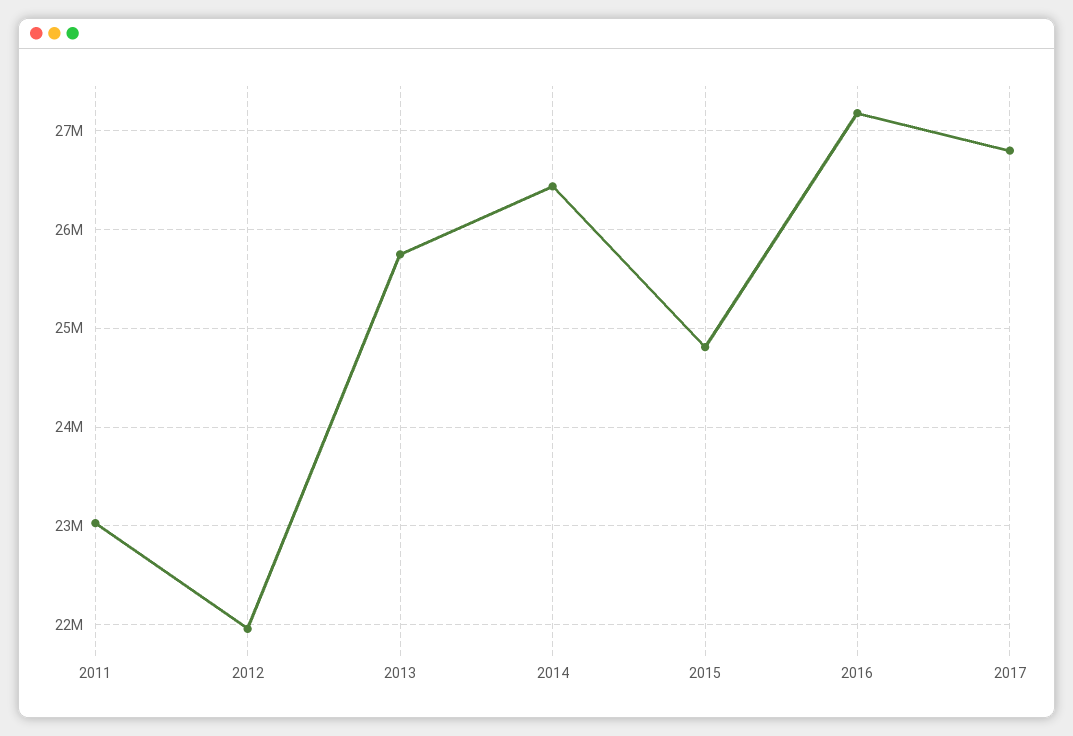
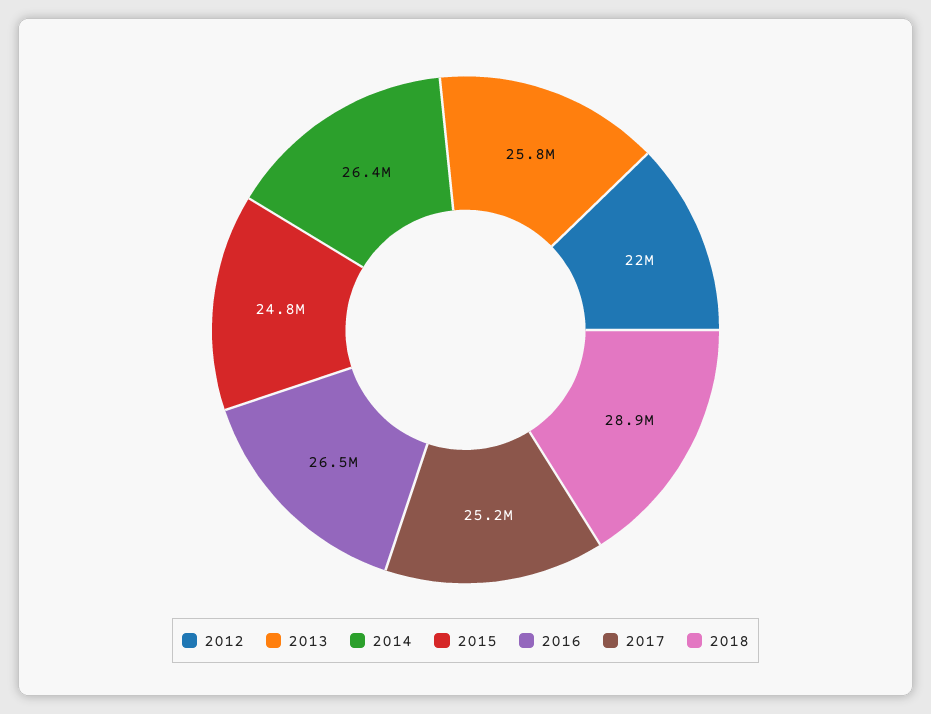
2011: 23000000 -> none
2016: 27200000 -> 26500000
2017: 26800000 -> 25200000
2018: none -> 28900000

